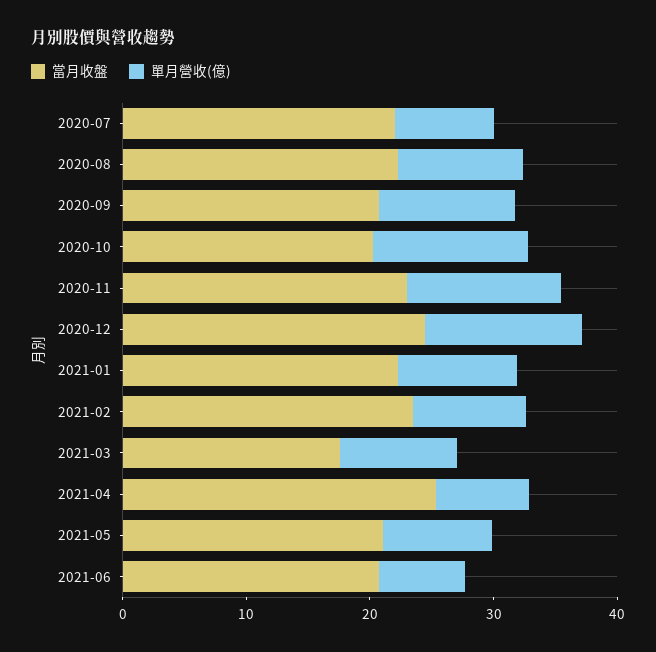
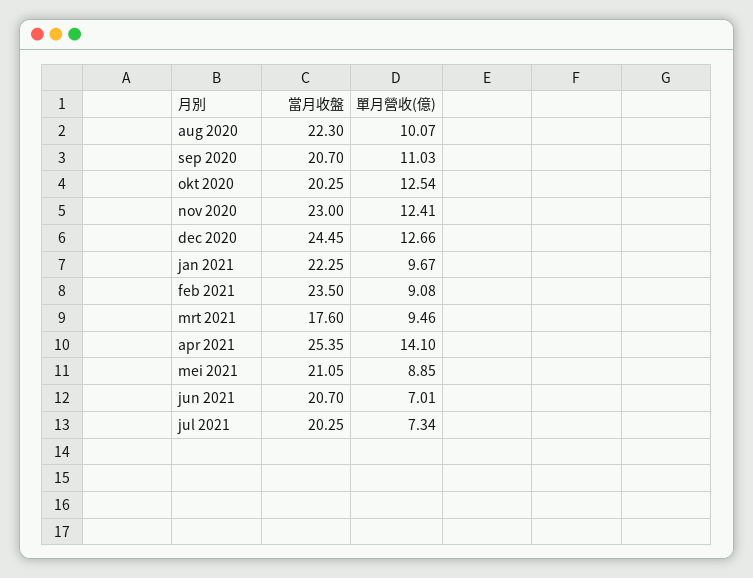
當月收盤, 2020-07: 22 -> none
單月營收(億), 2020-07: 8 -> none
單月營收(億), 2021-04: 8 -> 14.1
當月收盤, jul 2021: none -> 20.25
單月營收(億), jul 2021: none -> 7.34

